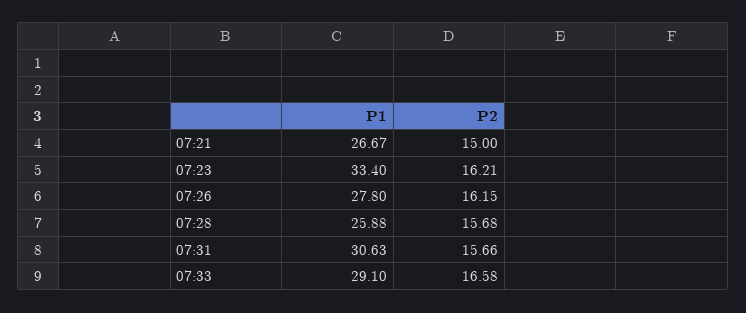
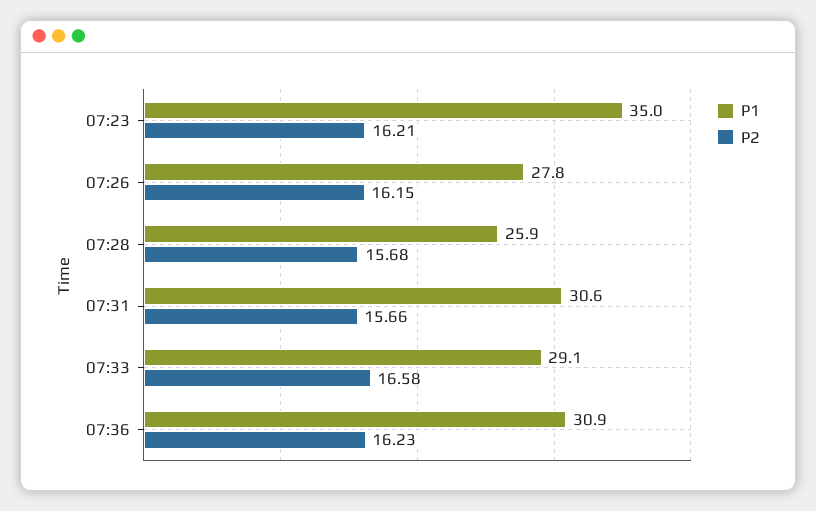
P1, 07:21: 26.67 -> none
P2, 07:21: 15 -> none
P1, 07:23: 33.4 -> 35
P1, 07:36: none -> 30.9
P2, 07:36: none -> 16.23

